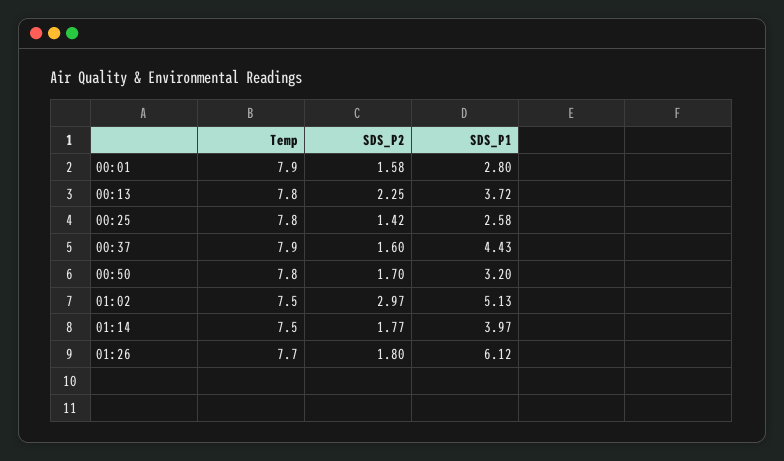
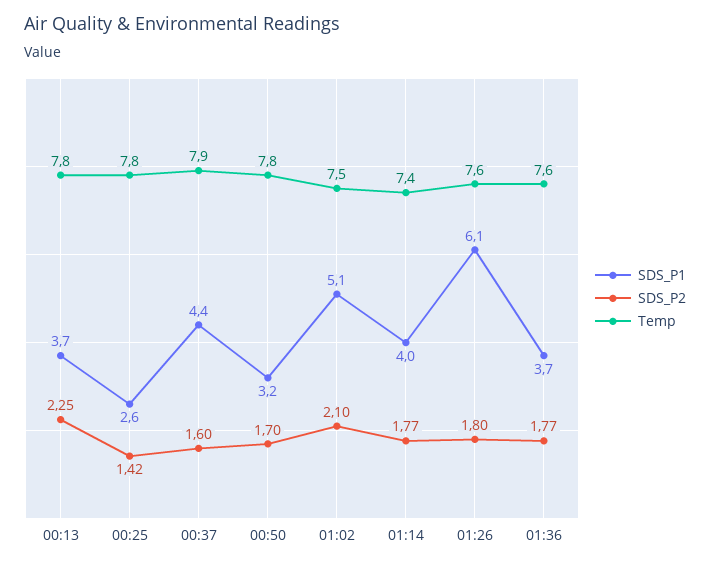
Temp, 00:01: 7.9 -> none
SDS_P2, 00:01: 1.58 -> none
SDS_P1, 00:01: 2.8 -> none
SDS_P2, 01:02: 2.97 -> 2.1
Temp, 01:14: 7.5 -> 7.4
Temp, 01:26: 7.7 -> 7.6
SDS_P1, 01:36: none -> 3.7
SDS_P2, 01:36: none -> 1.77
Temp, 01:36: none -> 7.6

